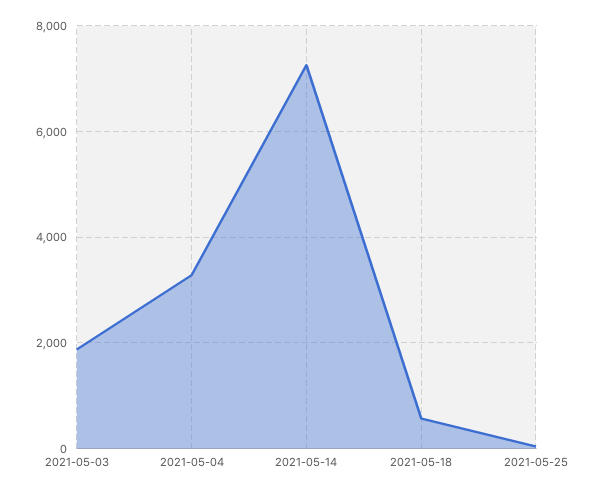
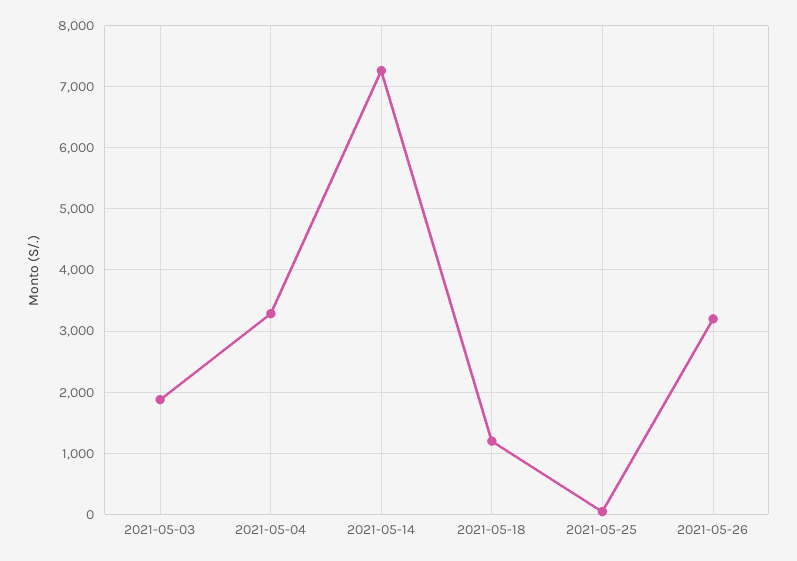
2021-05-18: 600 -> 1200
2021-05-26: none -> 3200

